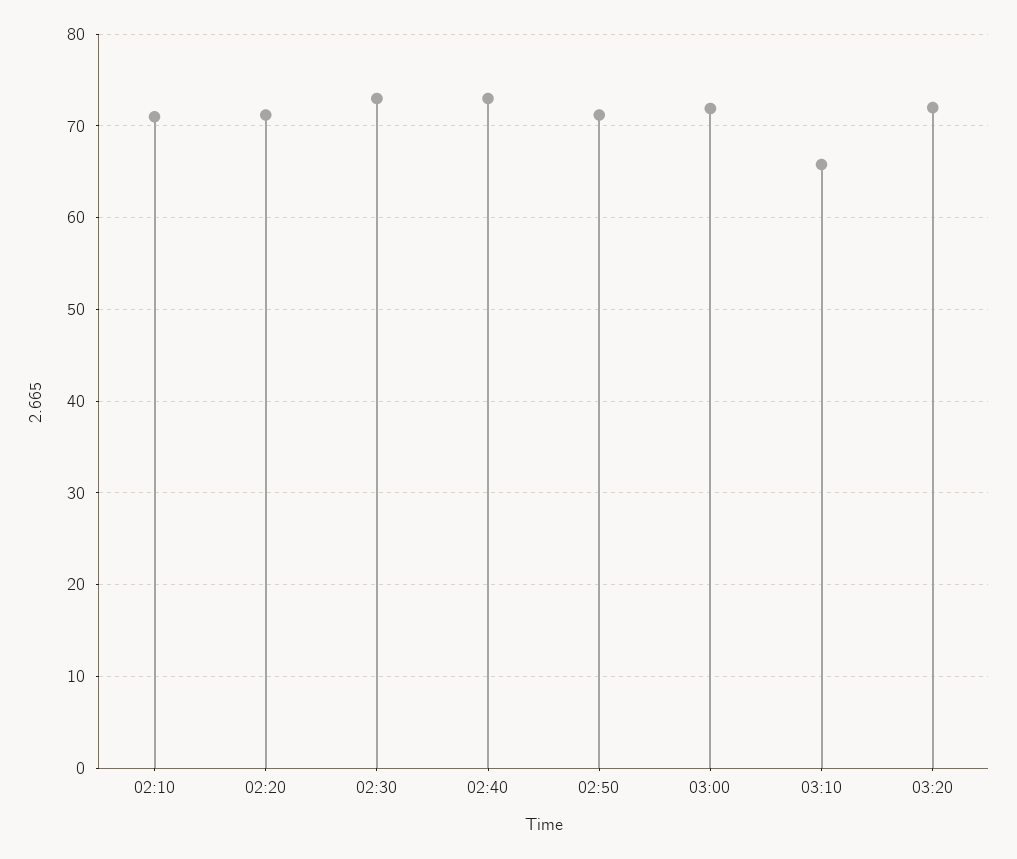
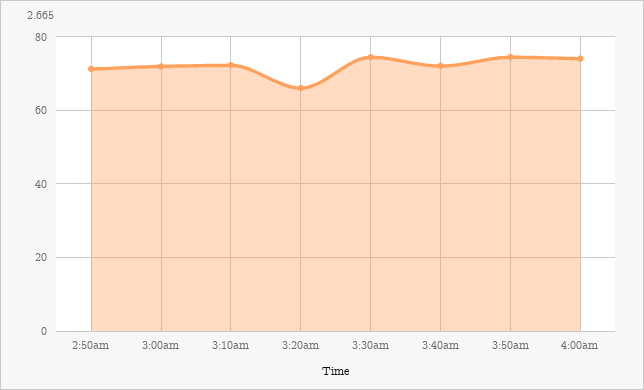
02:10: 71 -> none
02:20: 71 -> none
02:30: 73 -> none
02:40: 73 -> none
03:10: 66 -> 72
03:20: 72 -> 66
3:30am: none -> 74
3:40am: none -> 72
3:50am: none -> 74
4:00am: none -> 74

